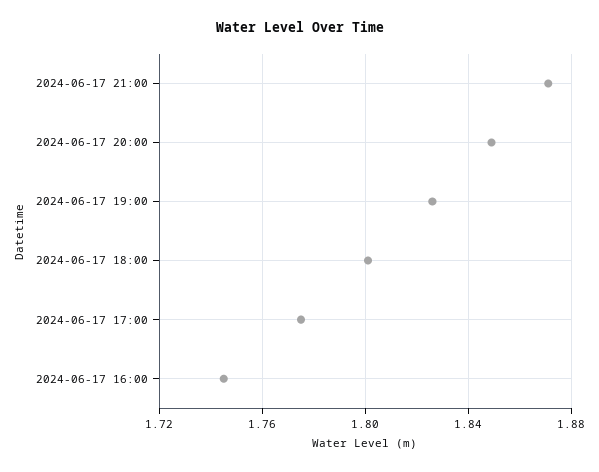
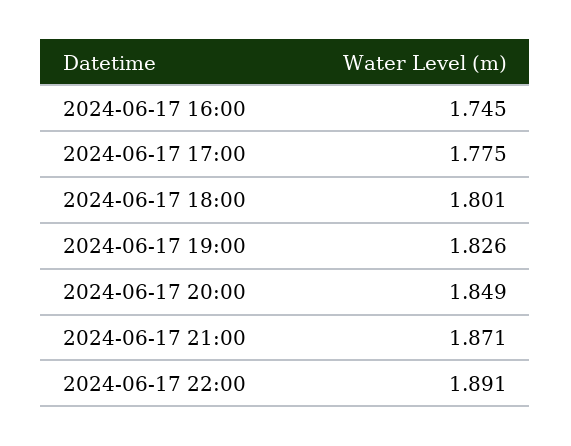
2024-06-17 22:00: none -> 1.891

